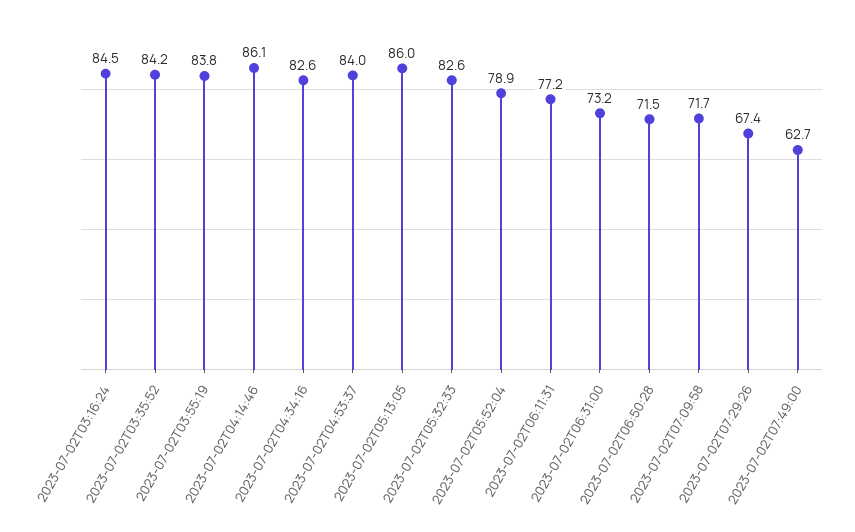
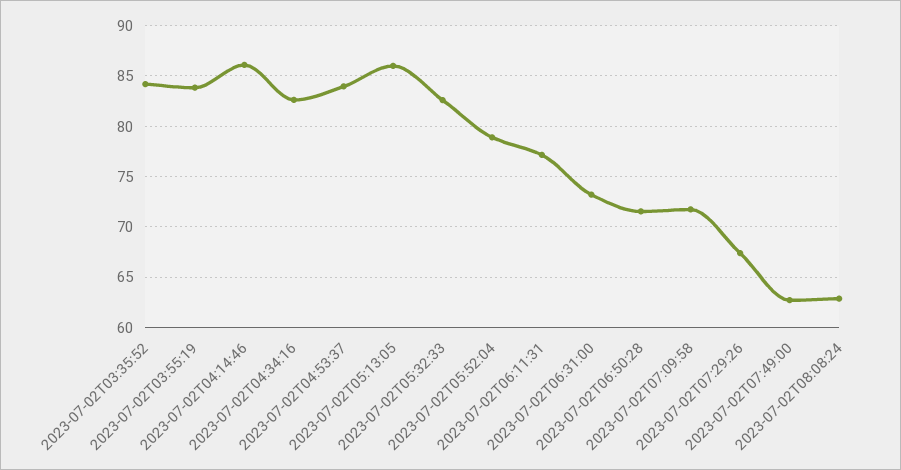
2023-07-02T03:16:24: 84.5 -> none
2023-07-02T08:08:24: none -> 63

